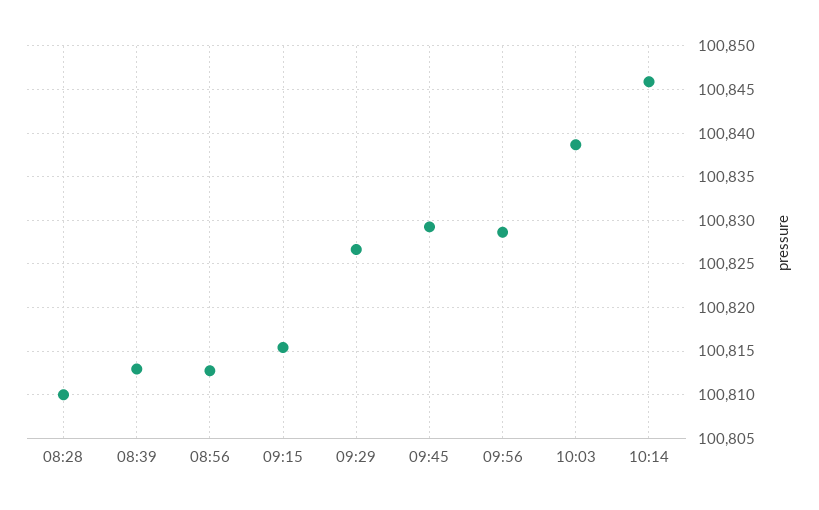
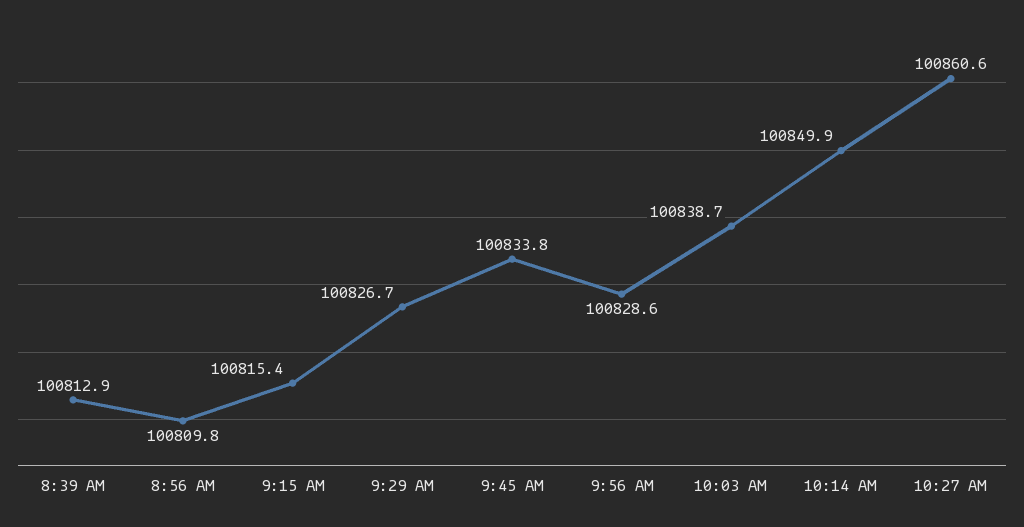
08:28: 100810 -> none
08:56: 100813 -> 100809.8
09:45: 100829 -> 100833.8
10:14: 100846 -> 100849.9
10:27 AM: none -> 100860.6

